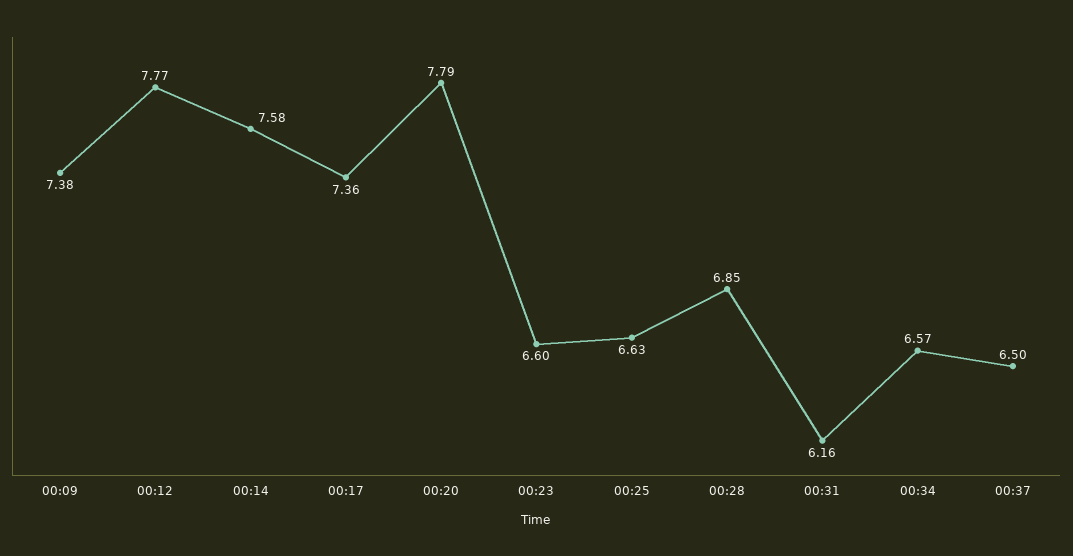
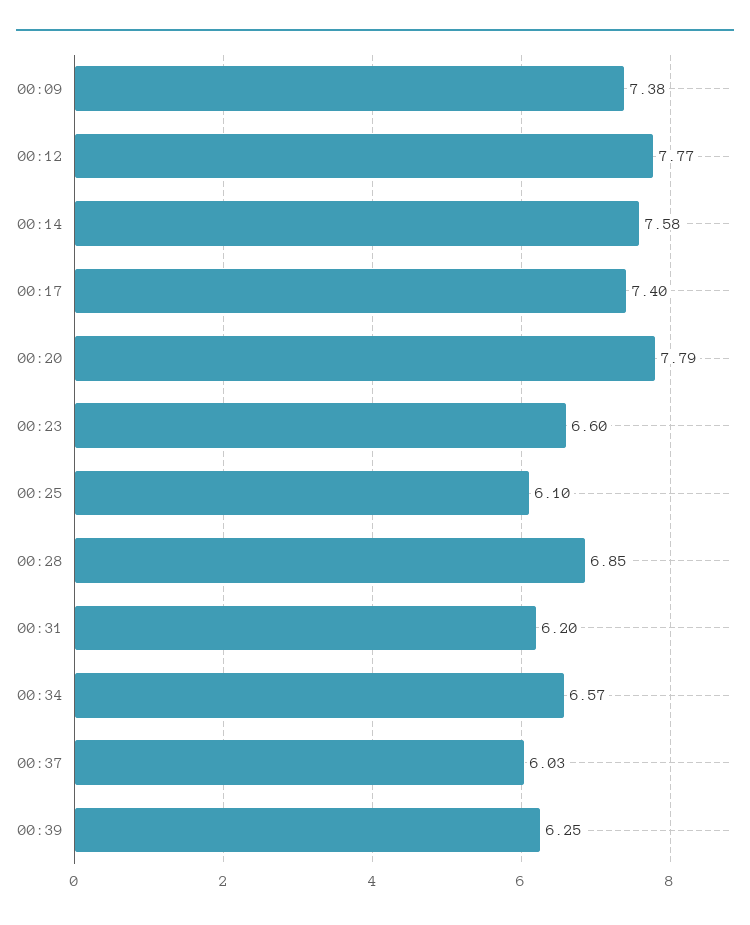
00:17: 7.36 -> 7.4
00:25: 6.63 -> 6.1
00:31: 6.16 -> 6.2
00:37: 6.5 -> 6.03
00:39: none -> 6.25

